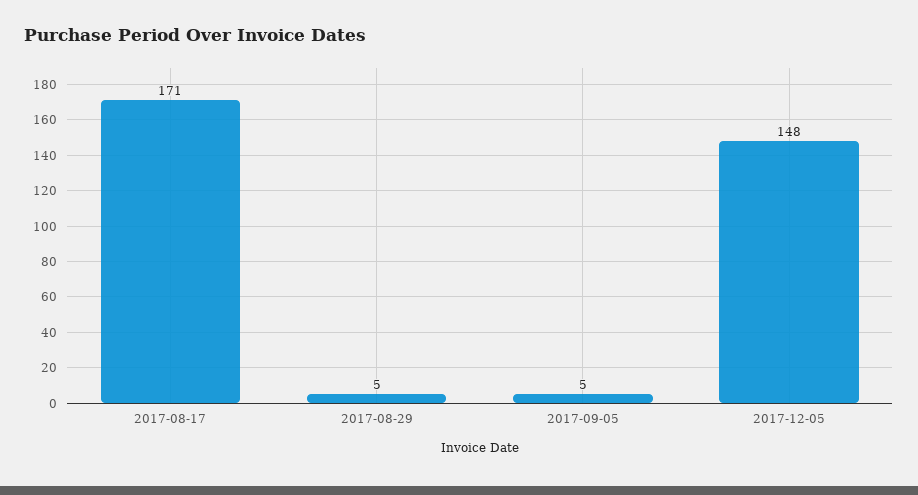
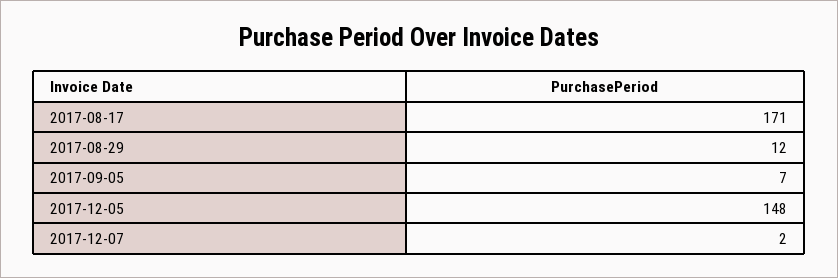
2017-08-29: 5 -> 12
2017-09-05: 5 -> 7
2017-12-07: none -> 2

